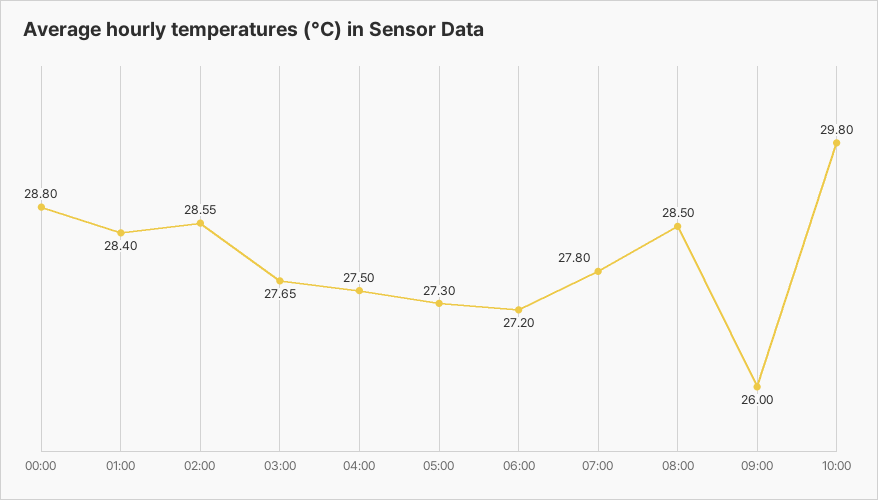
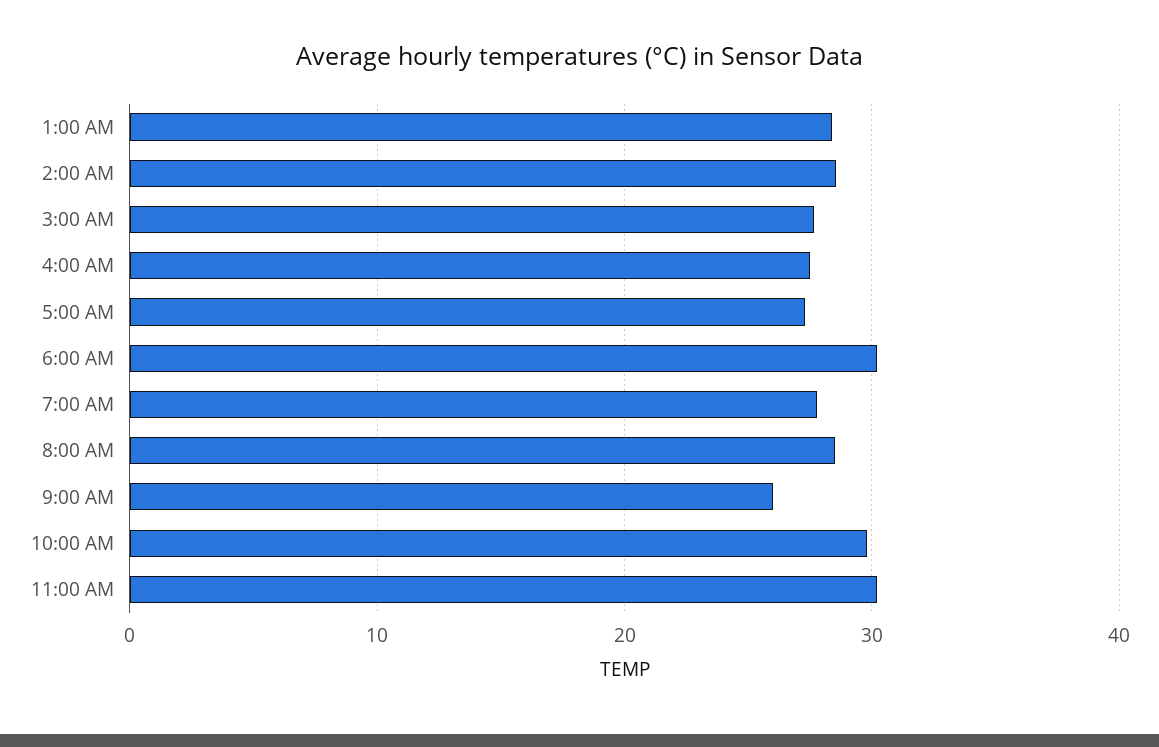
00:00: 28.8 -> none
06:00: 27.2 -> 30
11:00 AM: none -> 30

